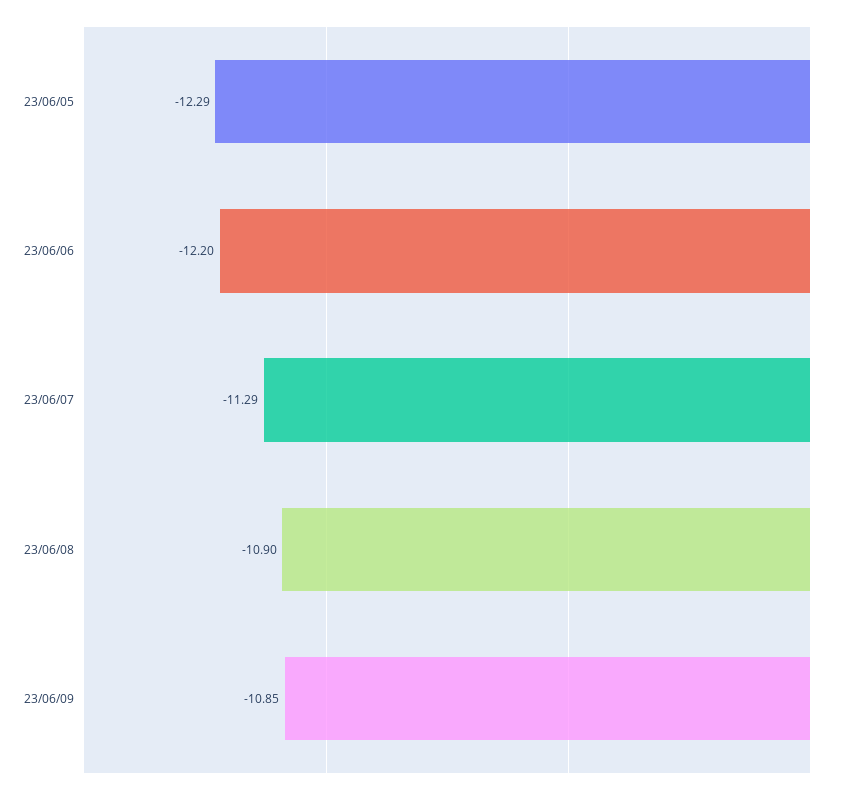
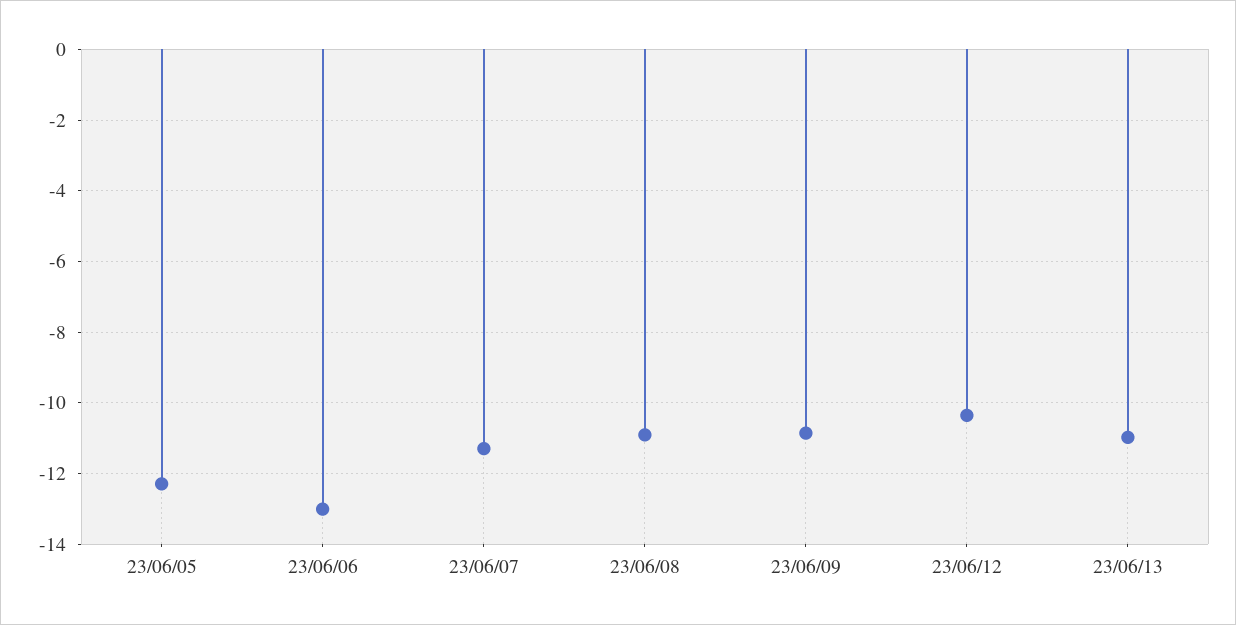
23/06/06: -12.2 -> -13
23/06/12: none -> -10.4
23/06/13: none -> -11

